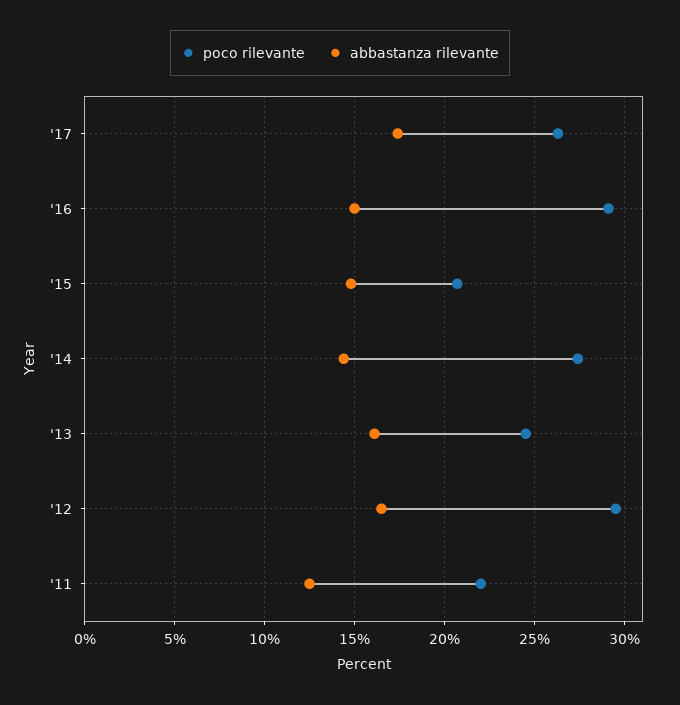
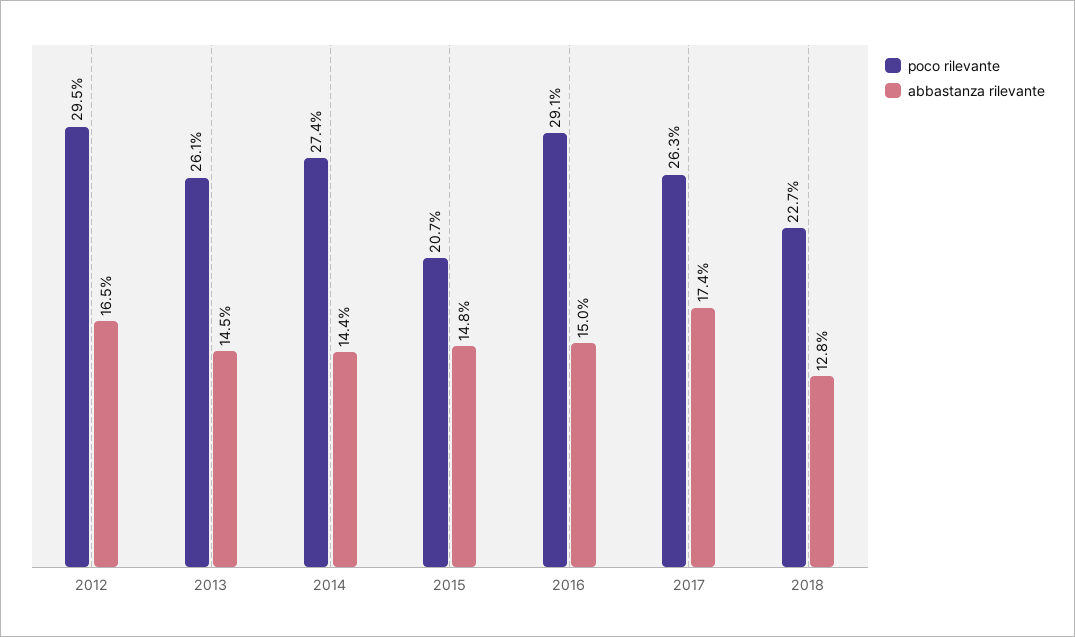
poco rilevante, '13: 24.5 -> 26.1
abbastanza rilevante, '13: 16 -> 14.5
poco rilevante, '11: 22 -> none
abbastanza rilevante, '11: 12.5 -> none
poco rilevante, 2018: none -> 22.7
abbastanza rilevante, 2018: none -> 12.8

